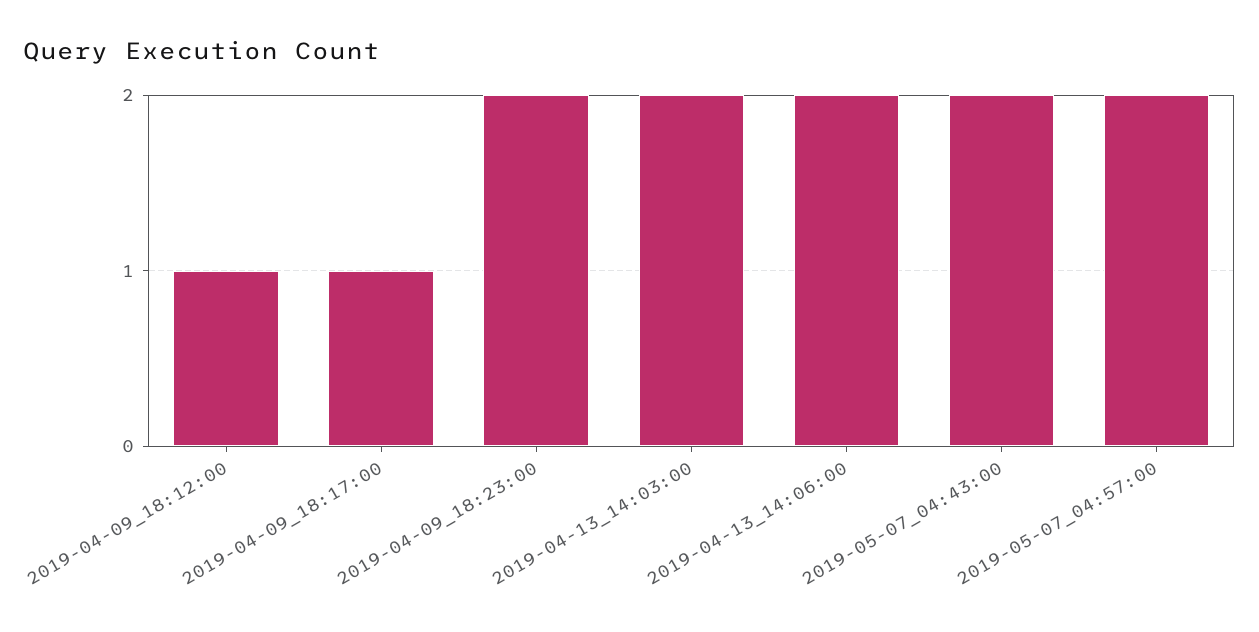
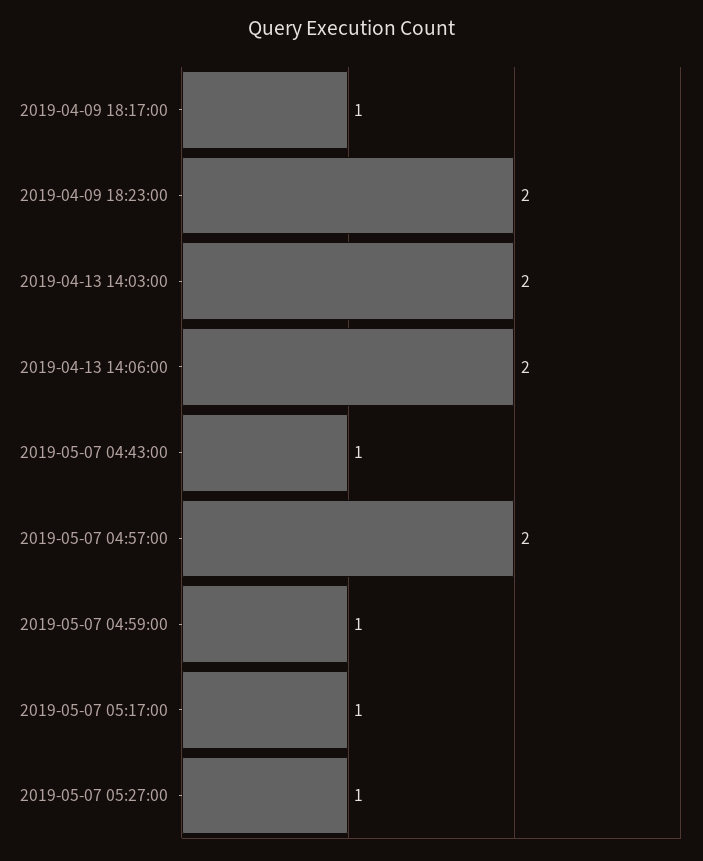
2019-04-09_18:12:00: 1 -> none
2019-05-07_04:43:00: 2 -> 1
2019-05-07 04:59:00: none -> 1
2019-05-07 05:17:00: none -> 1
2019-05-07 05:27:00: none -> 1

